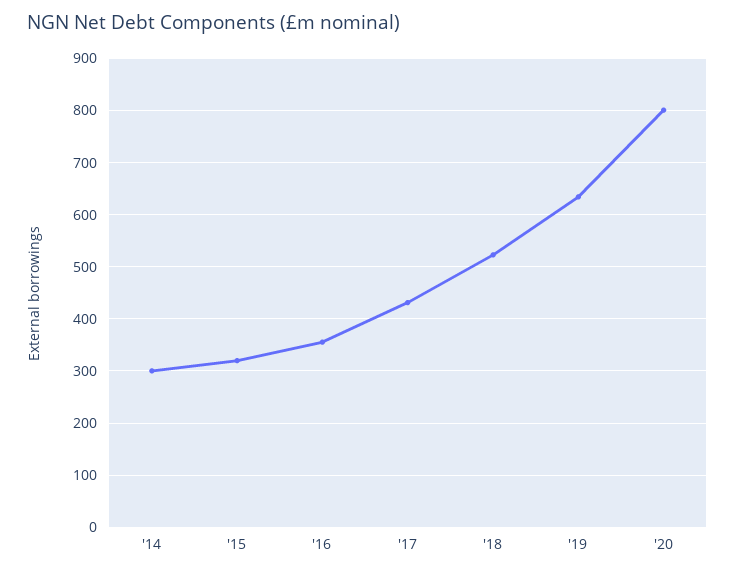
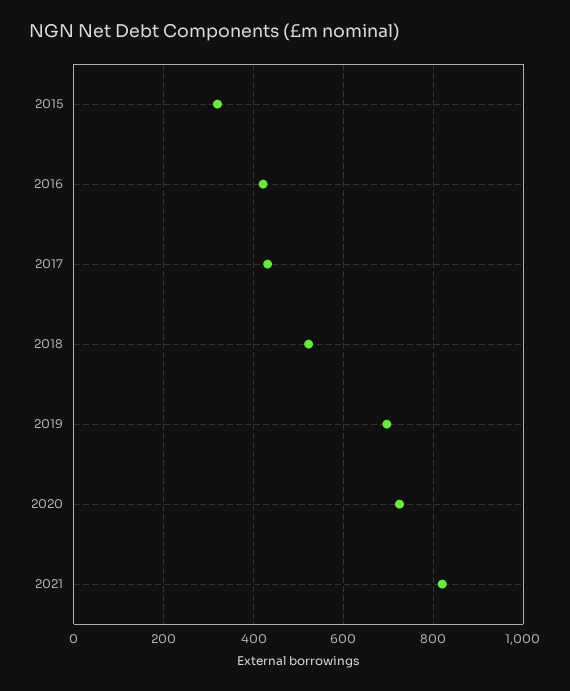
'14: 300 -> none
'16: 360 -> 420
'19: 640 -> 700
'20: 800 -> 720
2021: none -> 820

